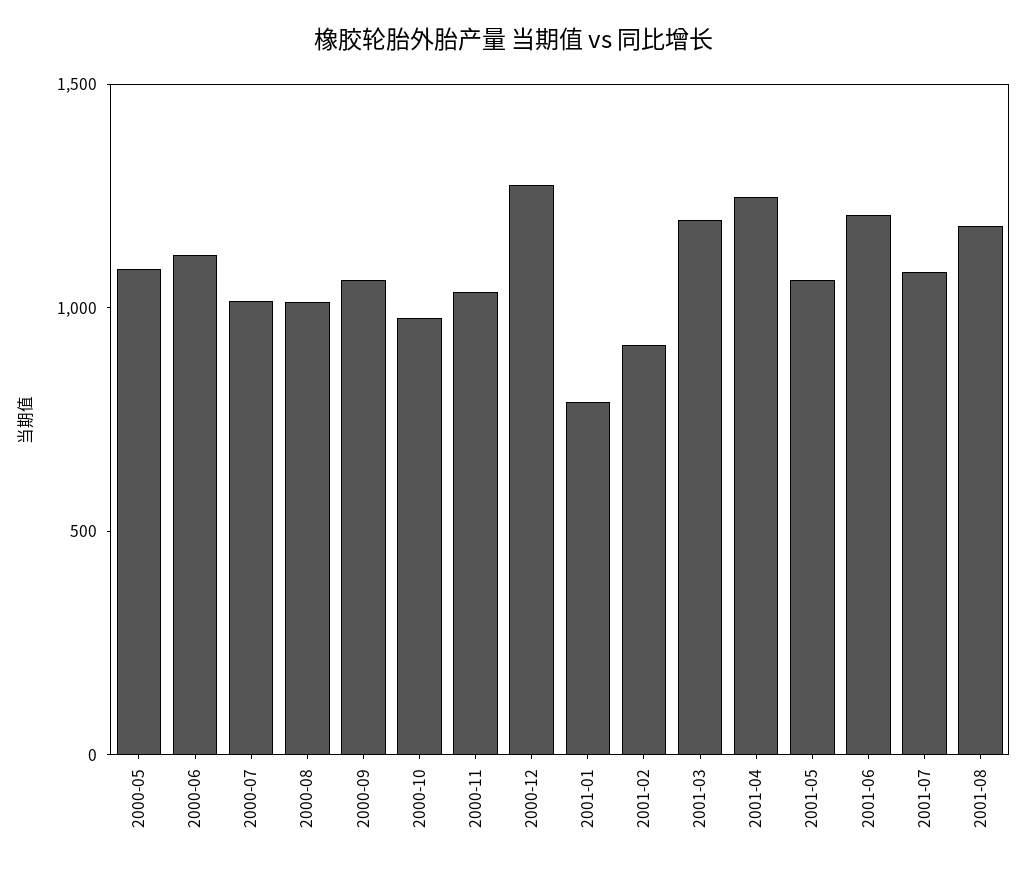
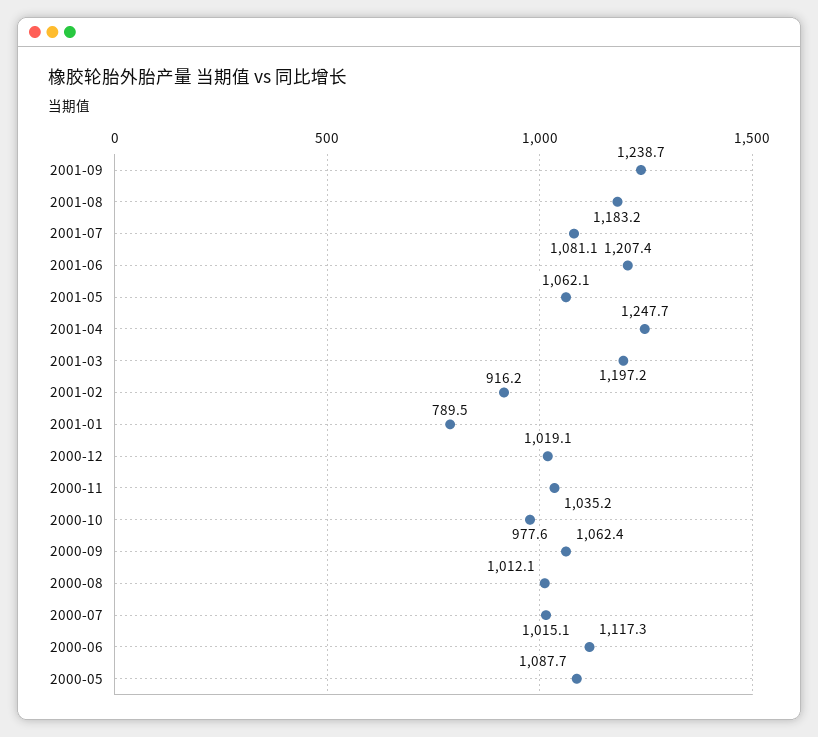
2000-12: 1300 -> 1019.1
2001-09: none -> 1238.7

